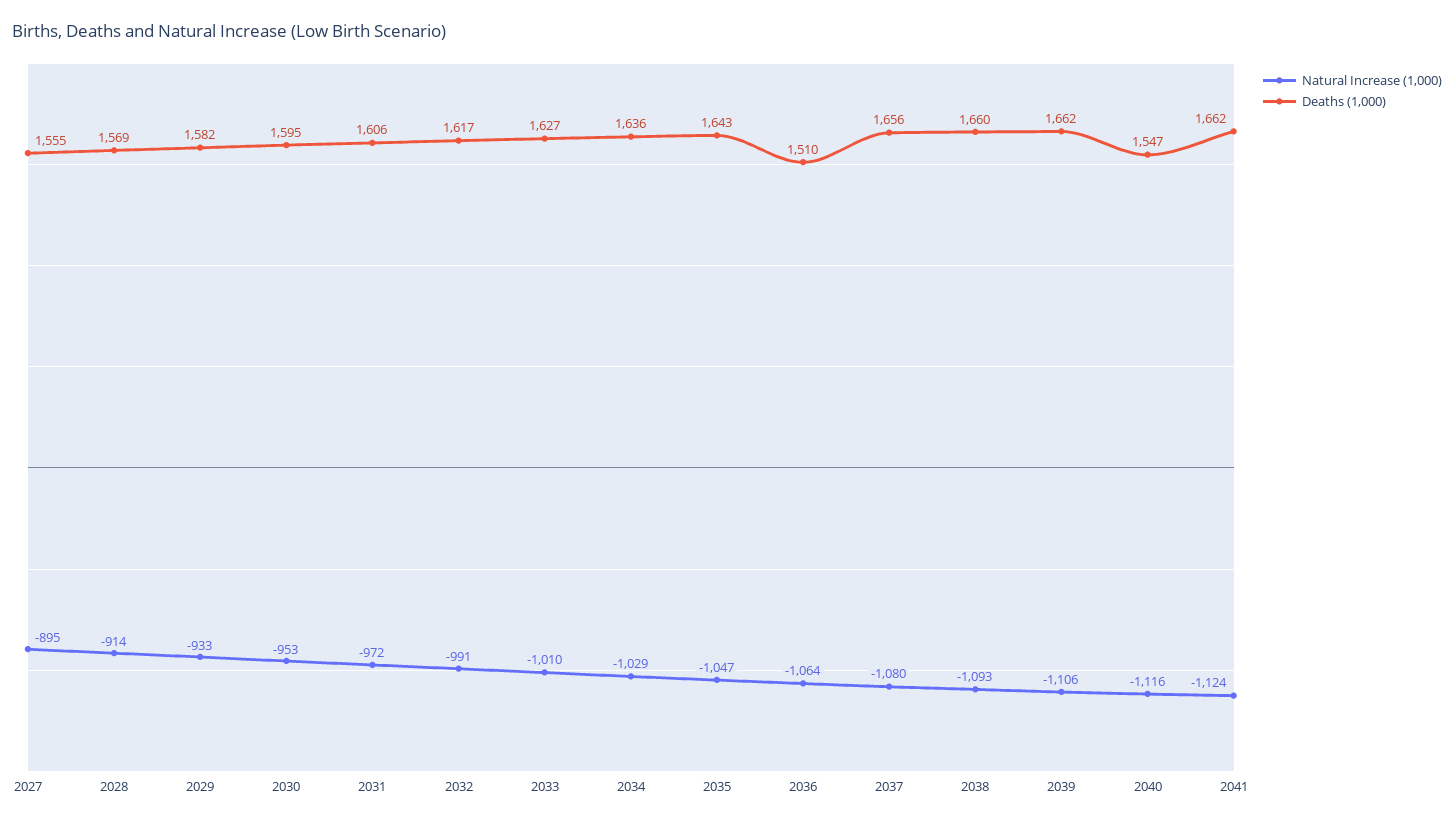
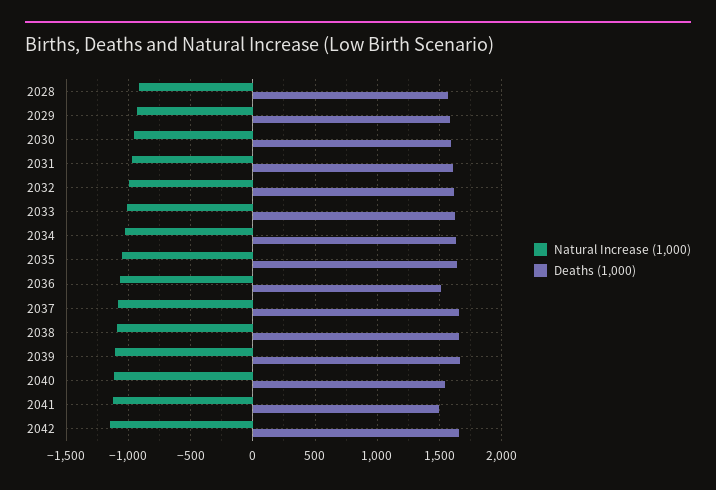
Natural Increase (1,000), 2027: -895 -> none
Deaths (1,000), 2027: 1555 -> none
Deaths (1,000), 2041: 1662 -> 1500
Natural Increase (1,000), 2042: none -> -1150
Deaths (1,000), 2042: none -> 1650

